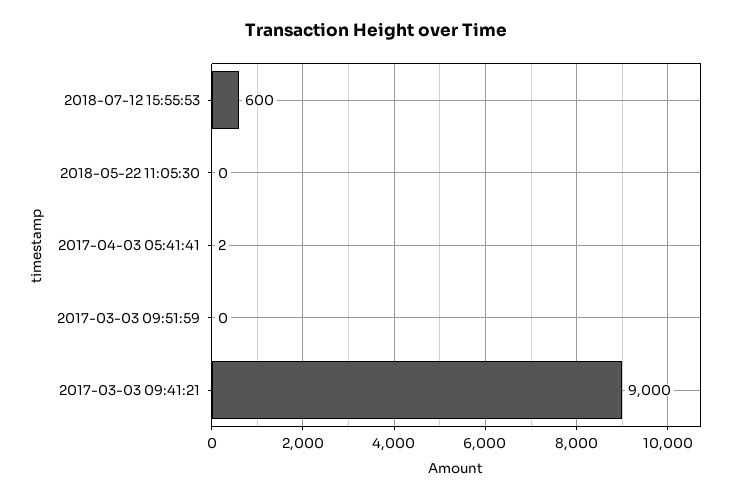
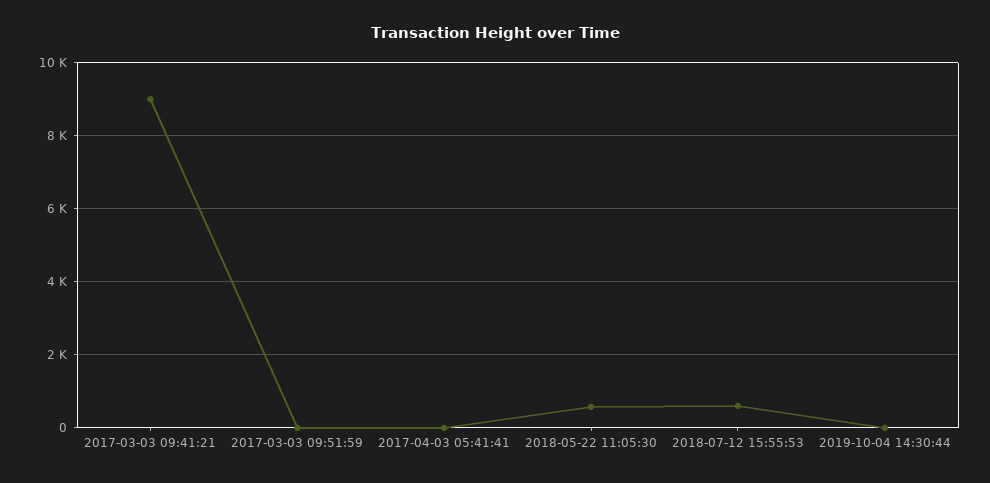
2018-05-22 11:05:30: 0 -> 600
2019-10-04 14:30:44: none -> 0

